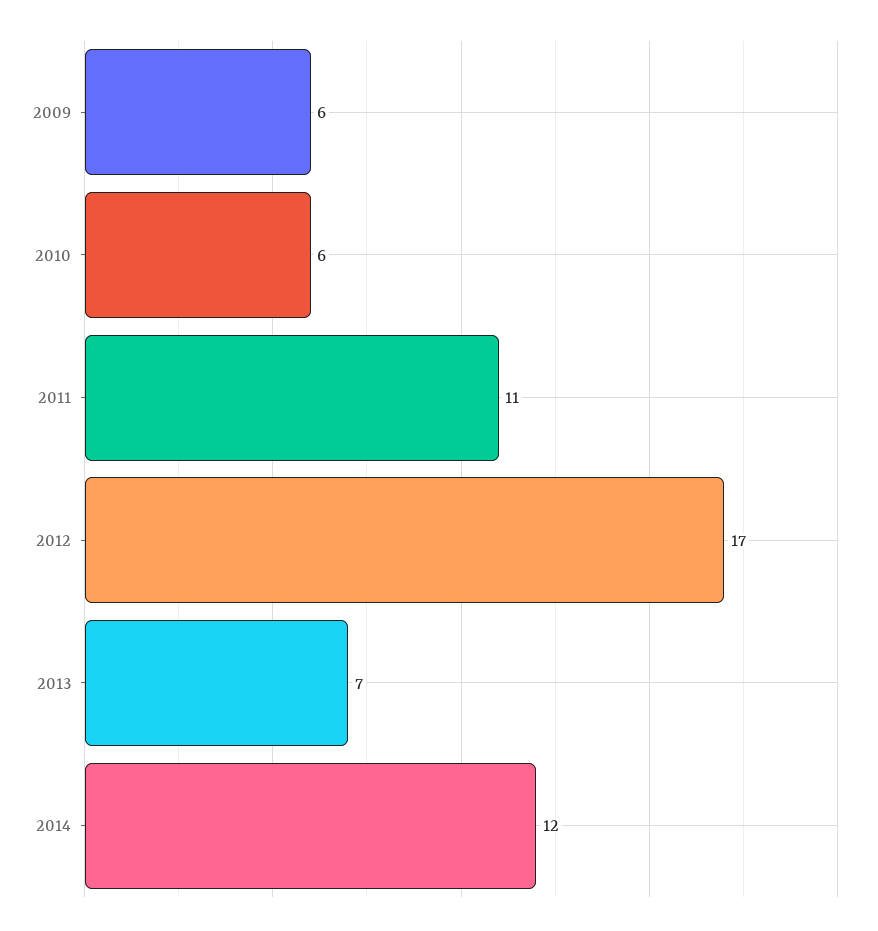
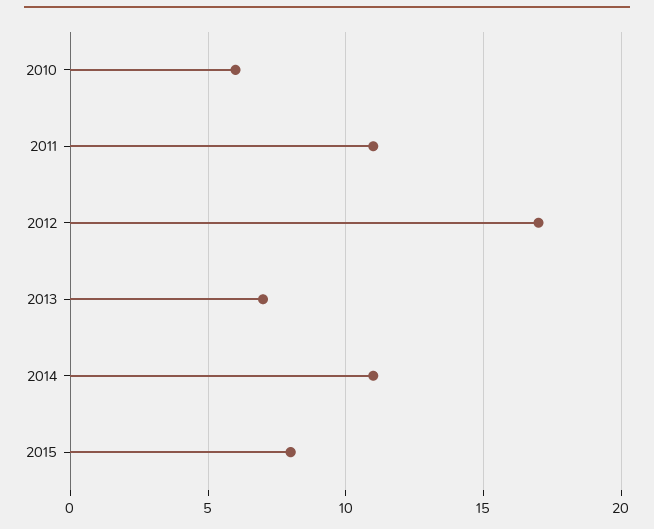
2009: 6 -> none
2014: 12 -> 11
2015: none -> 8

